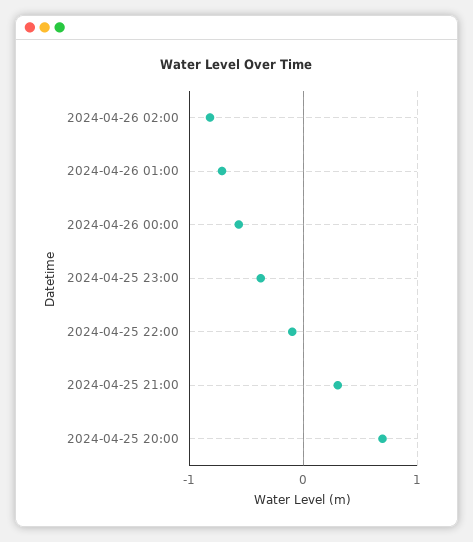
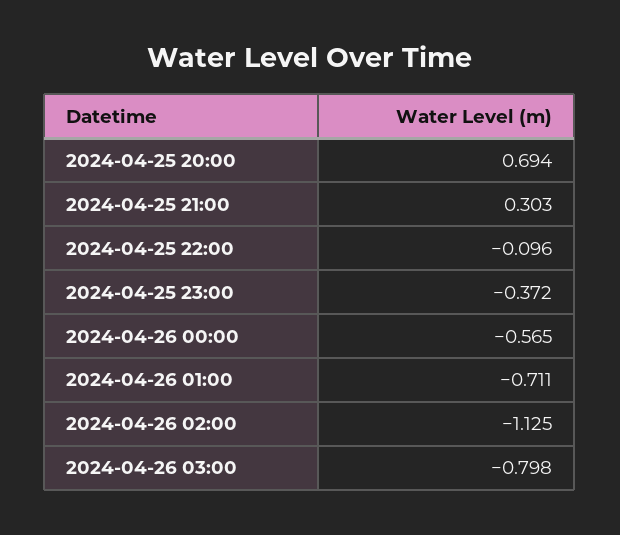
2024-04-26 02:00: -0.8 -> -1.125
2024-04-26 03:00: none -> -0.798

